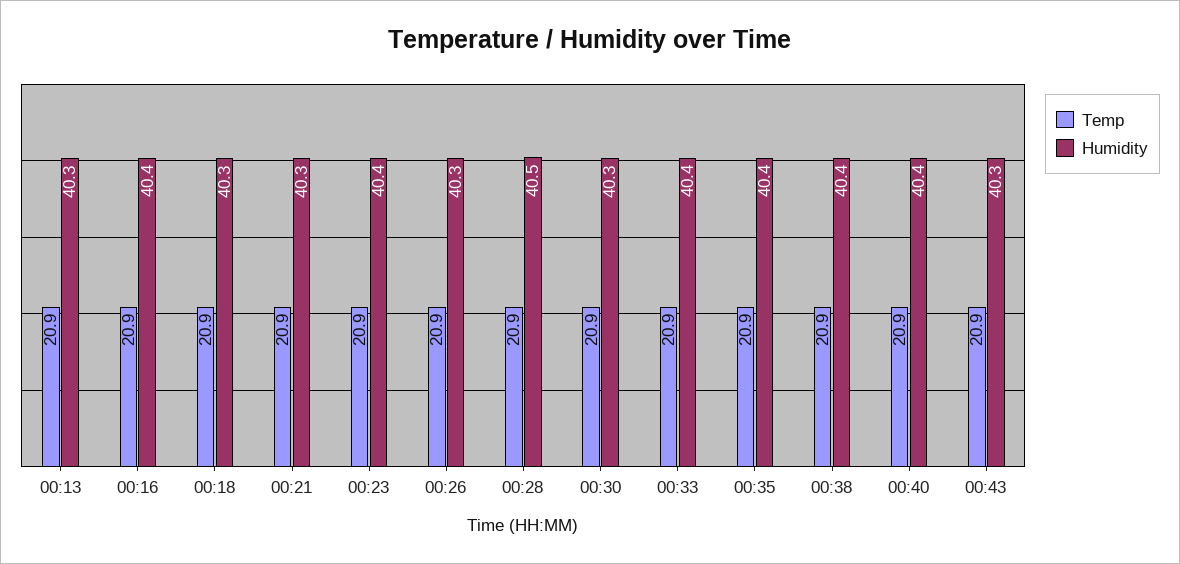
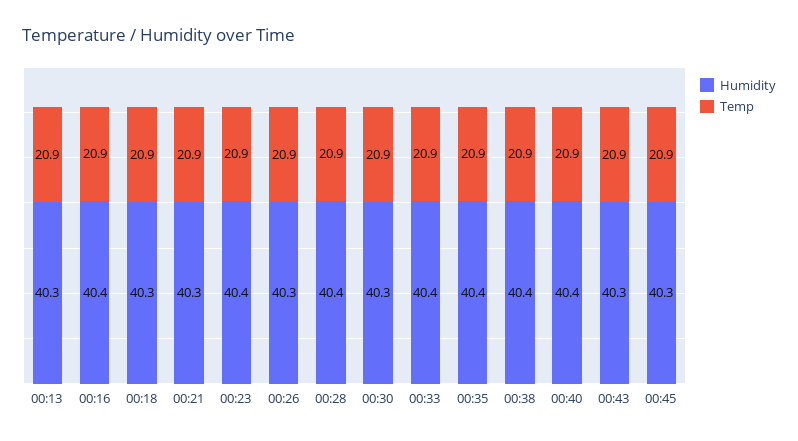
Humidity, 00:28: 40.5 -> 40.4
Humidity, 00:45: none -> 40.3
Temp, 00:45: none -> 20.9

